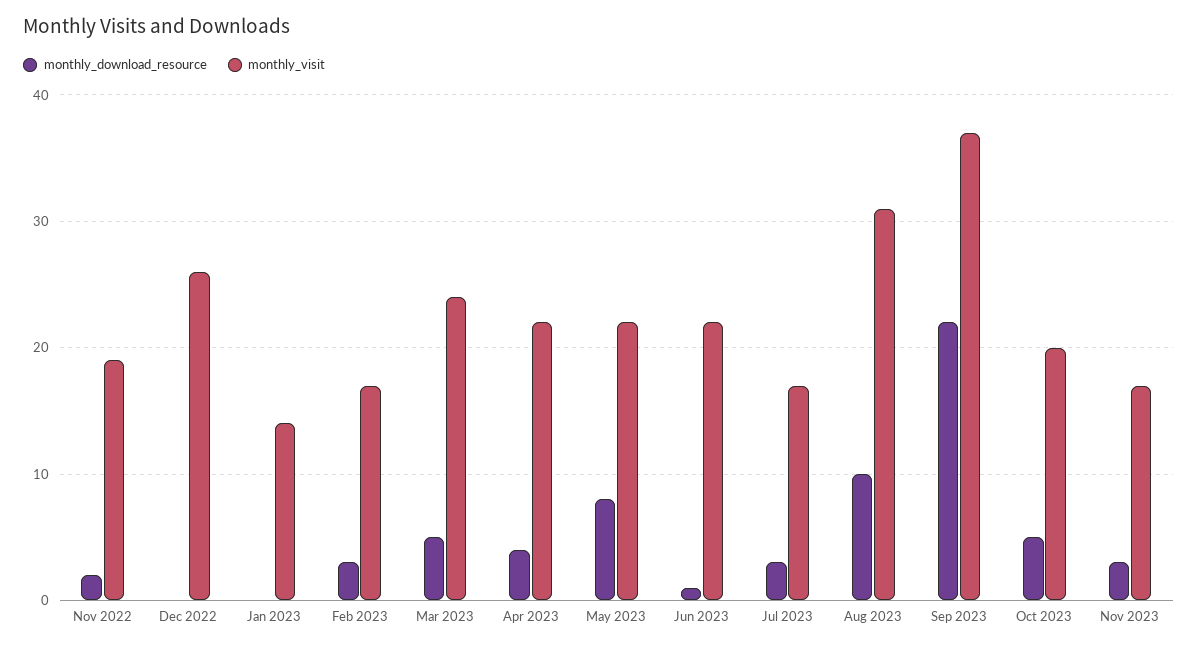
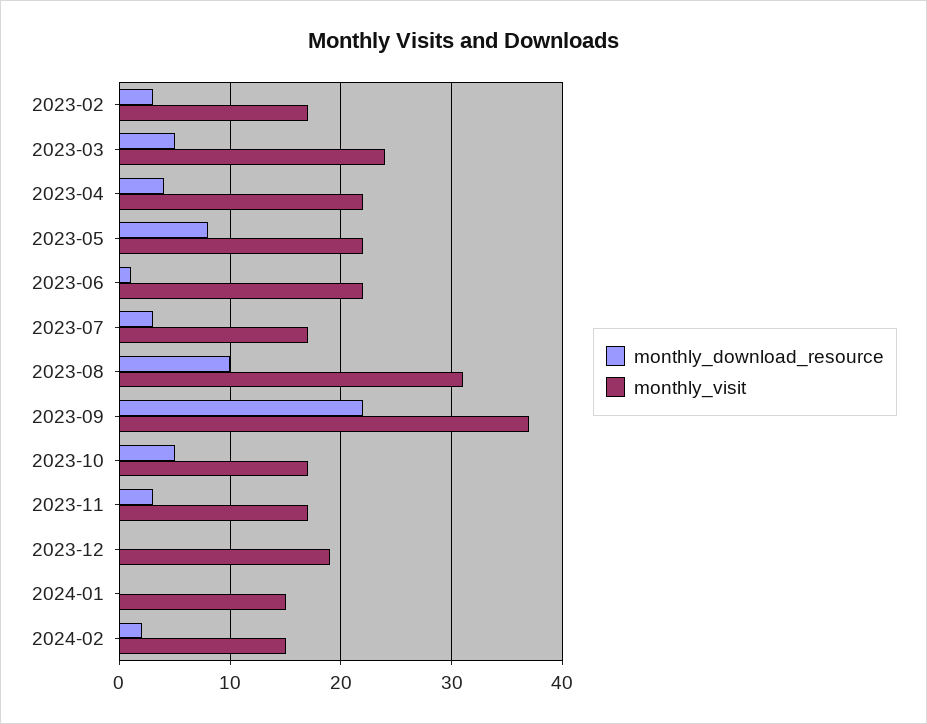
monthly_download_resource, Nov 2022: 2 -> none
monthly_visit, Nov 2022: 19 -> none
monthly_download_resource, Dec 2022: 0 -> none
monthly_visit, Dec 2022: 26 -> none
monthly_download_resource, Jan 2023: 0 -> none
monthly_visit, Jan 2023: 14 -> none
monthly_visit, Oct 2023: 20 -> 17
monthly_download_resource, 2023-12: none -> 0
monthly_visit, 2023-12: none -> 19
monthly_download_resource, 2024-01: none -> 0
monthly_visit, 2024-01: none -> 15
monthly_download_resource, 2024-02: none -> 2
monthly_visit, 2024-02: none -> 15

